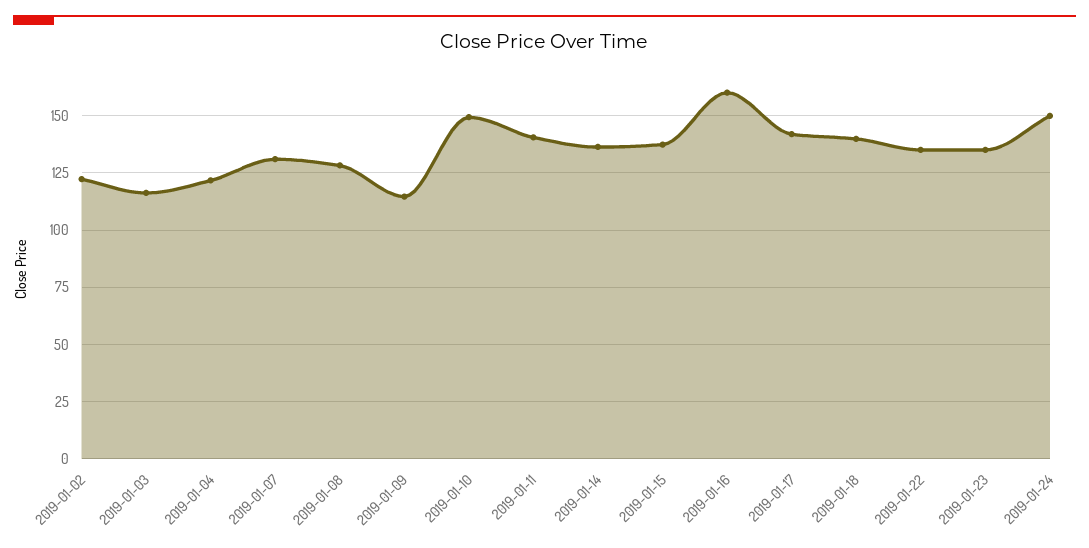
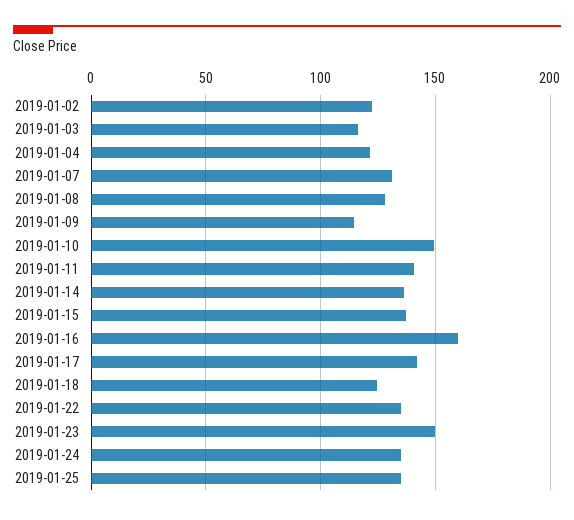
2019-01-18: 140 -> 125
2019-01-23: 135 -> 150
2019-01-24: 150 -> 135
2019-01-25: none -> 135

